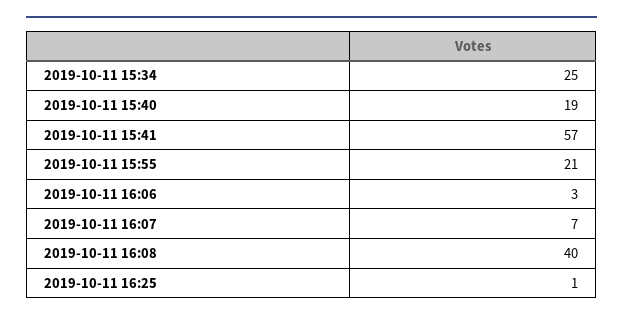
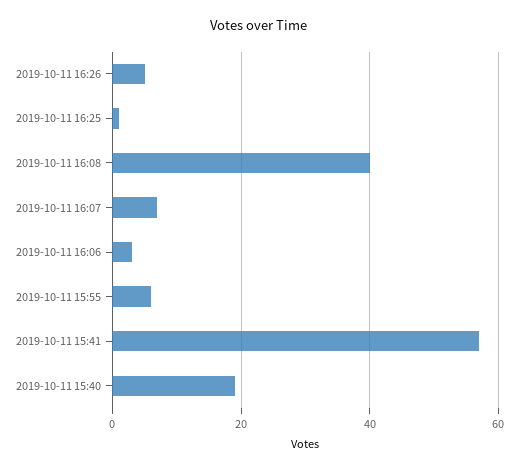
2019-10-11 15:34: 25 -> none
2019-10-11 15:55: 21 -> 5
2019-10-11 16:26: none -> 5

